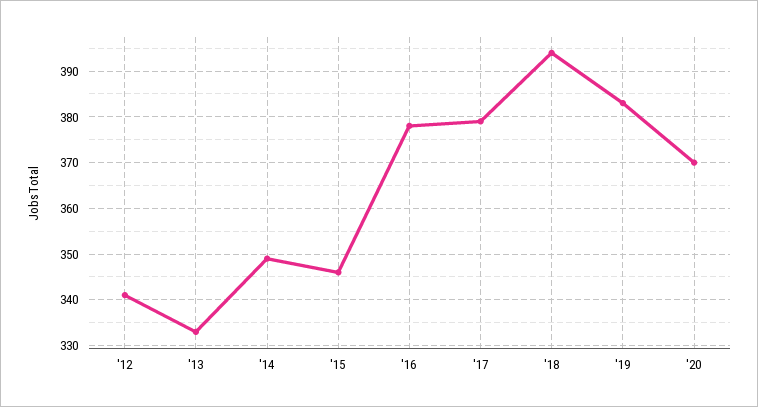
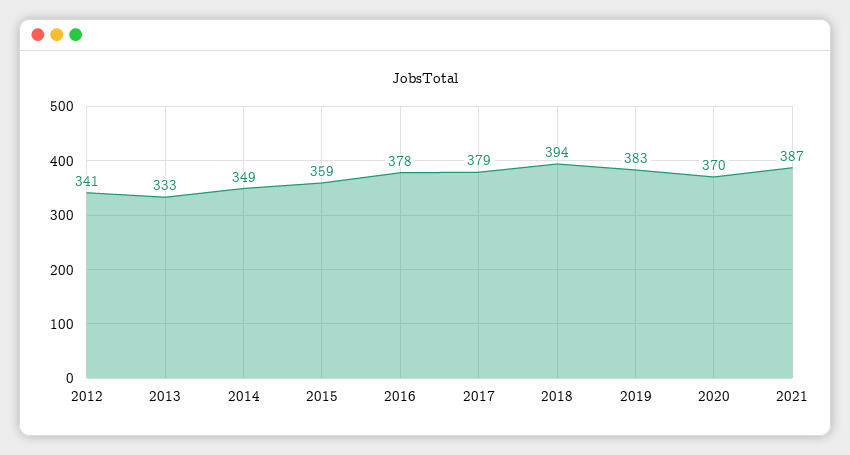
'15: 345 -> 359
2021: none -> 387

